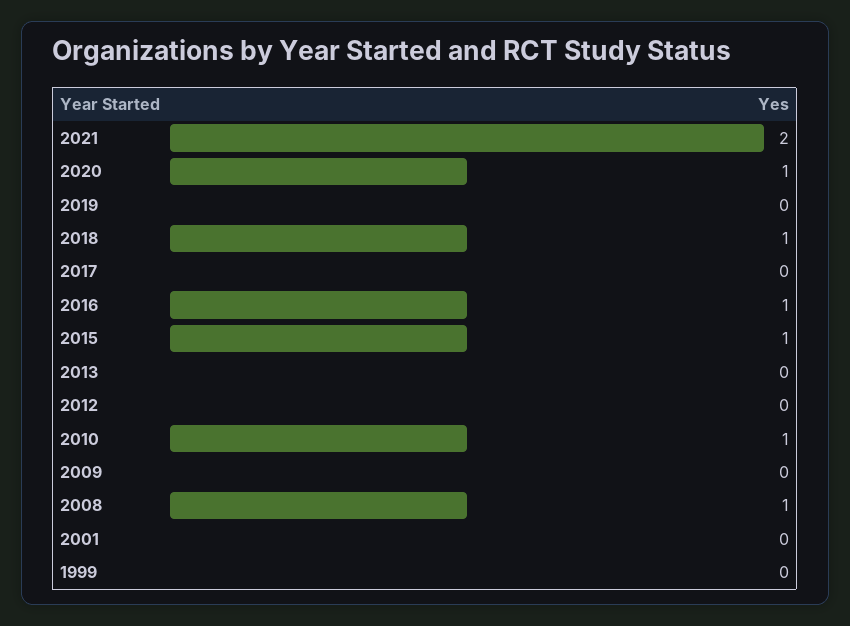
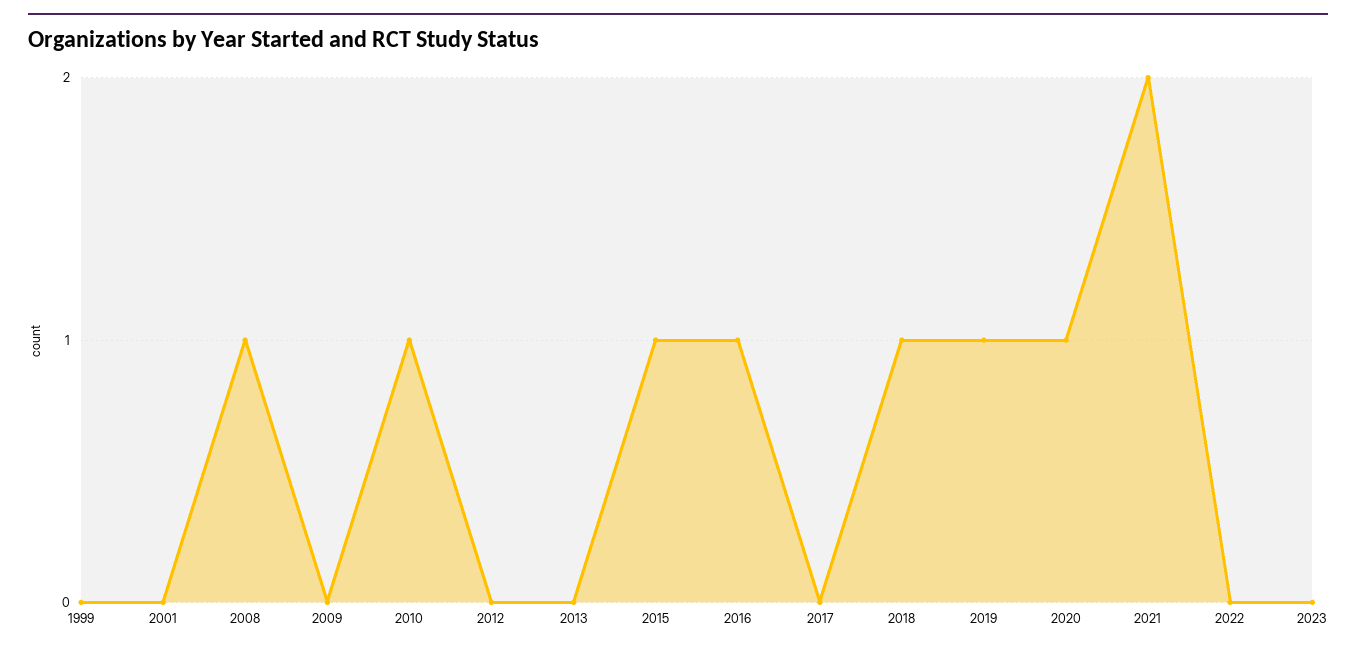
2019: 0 -> 1
2022: none -> 0
2023: none -> 0

